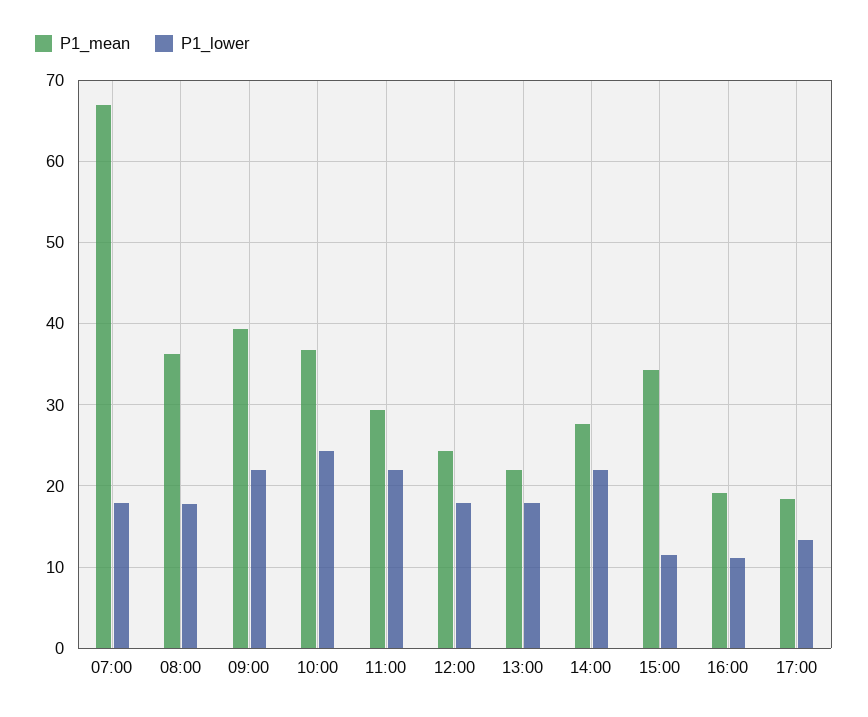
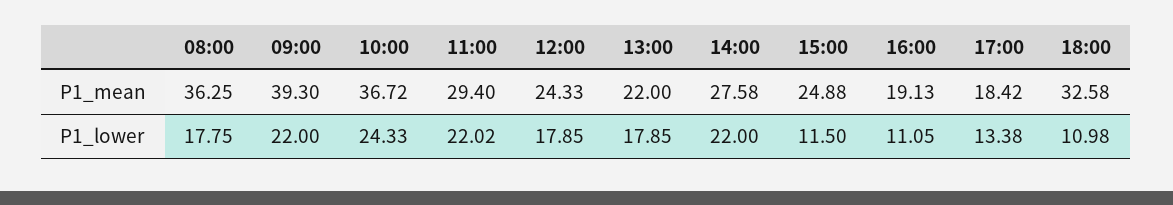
P1_mean, 07:00: 67 -> none
P1_lower, 07:00: 18 -> none
P1_mean, 15:00: 34 -> 24.88
P1_mean, 18:00: none -> 32.58
P1_lower, 18:00: none -> 10.98

